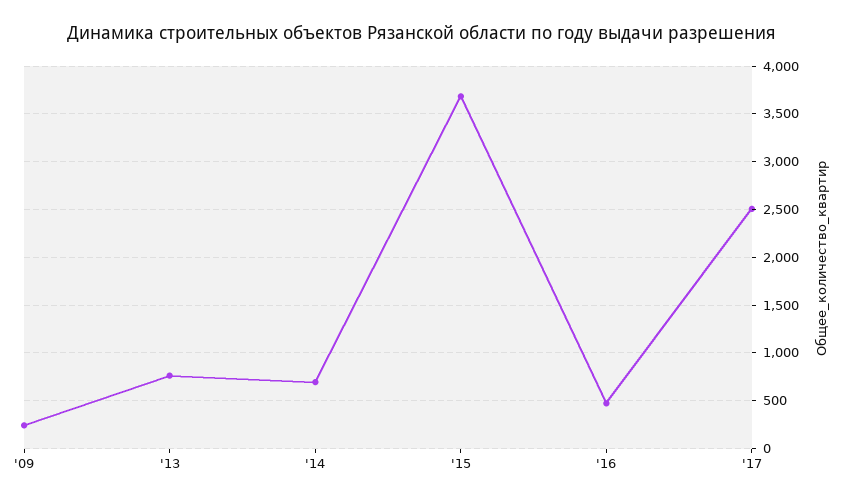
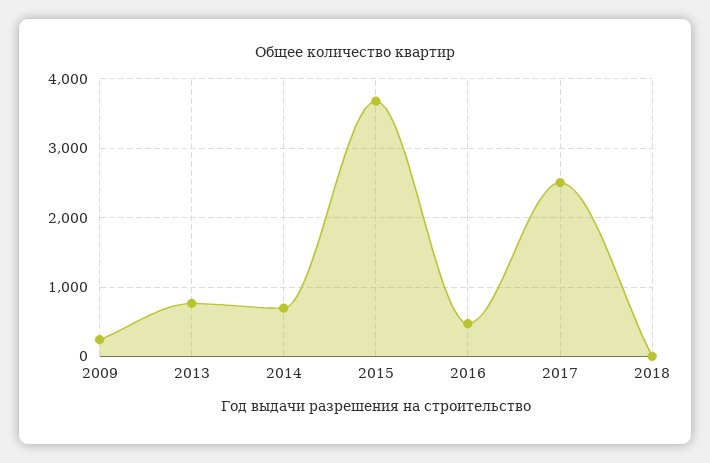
2018: none -> 0

